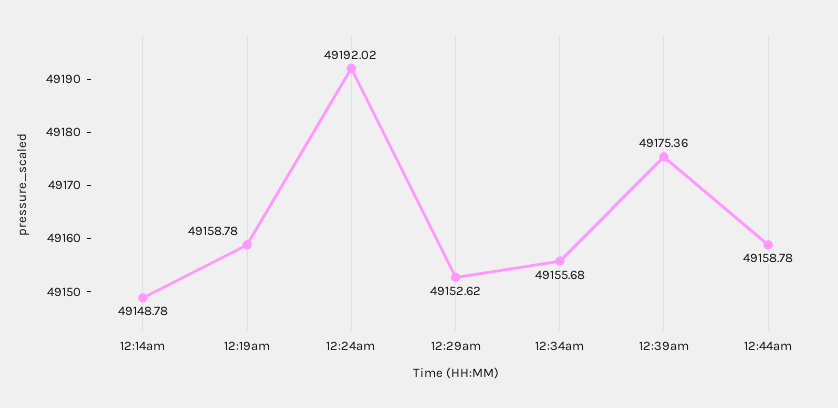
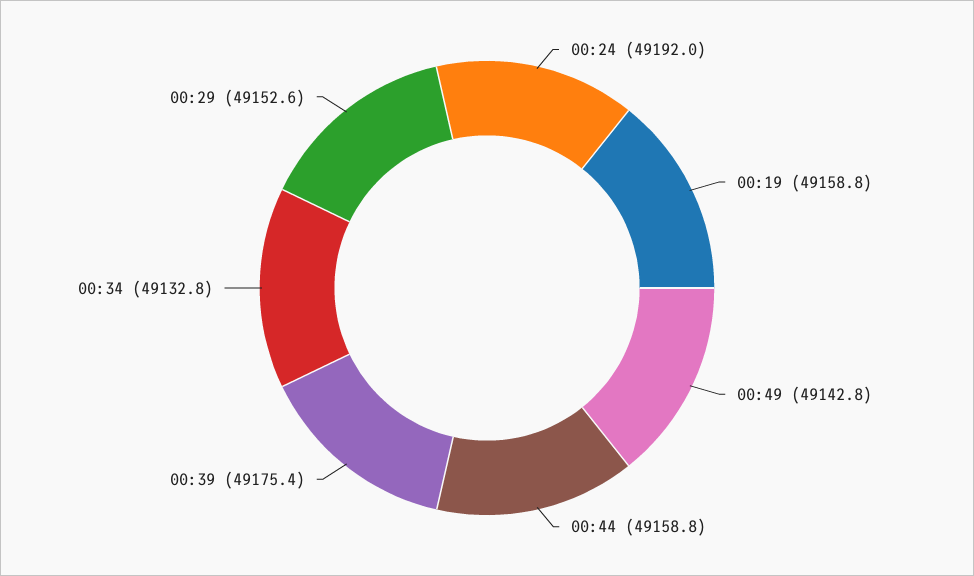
12:14am: 49148.78 -> none
12:34am: 49155.68 -> 49132.8
00:49: none -> 49142.8

